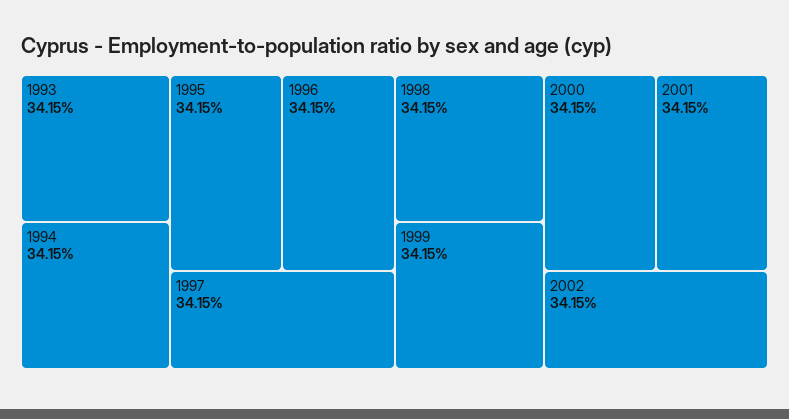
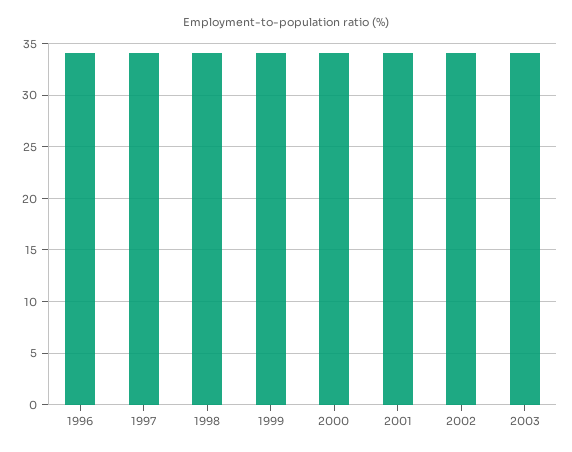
1993: 34.15 -> none
1994: 34.15 -> none
1995: 34.15 -> none
2003: none -> 34

